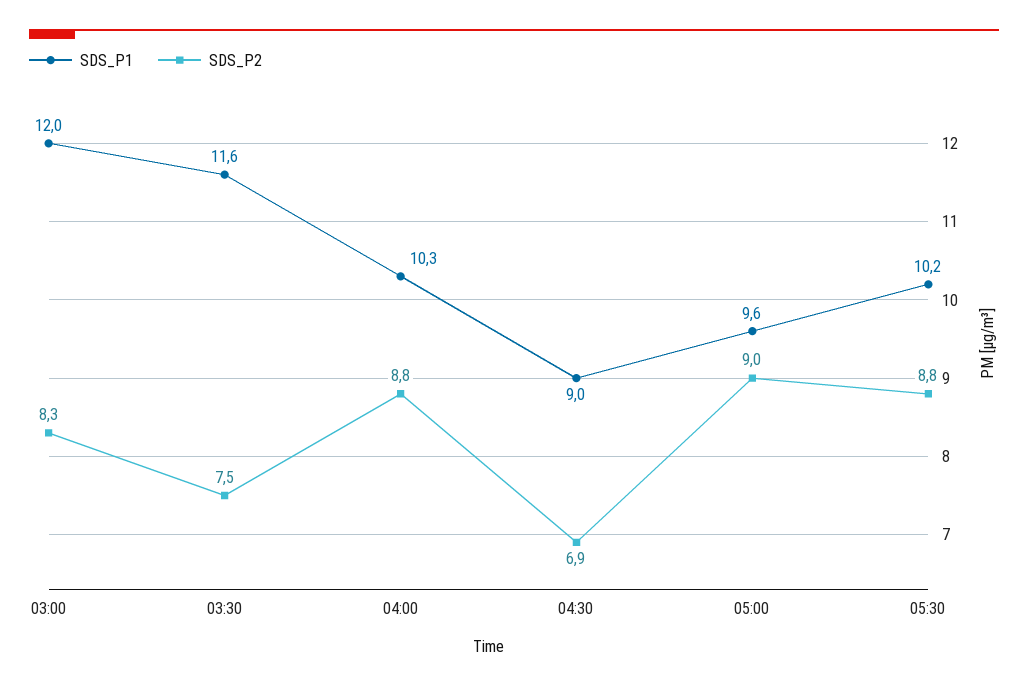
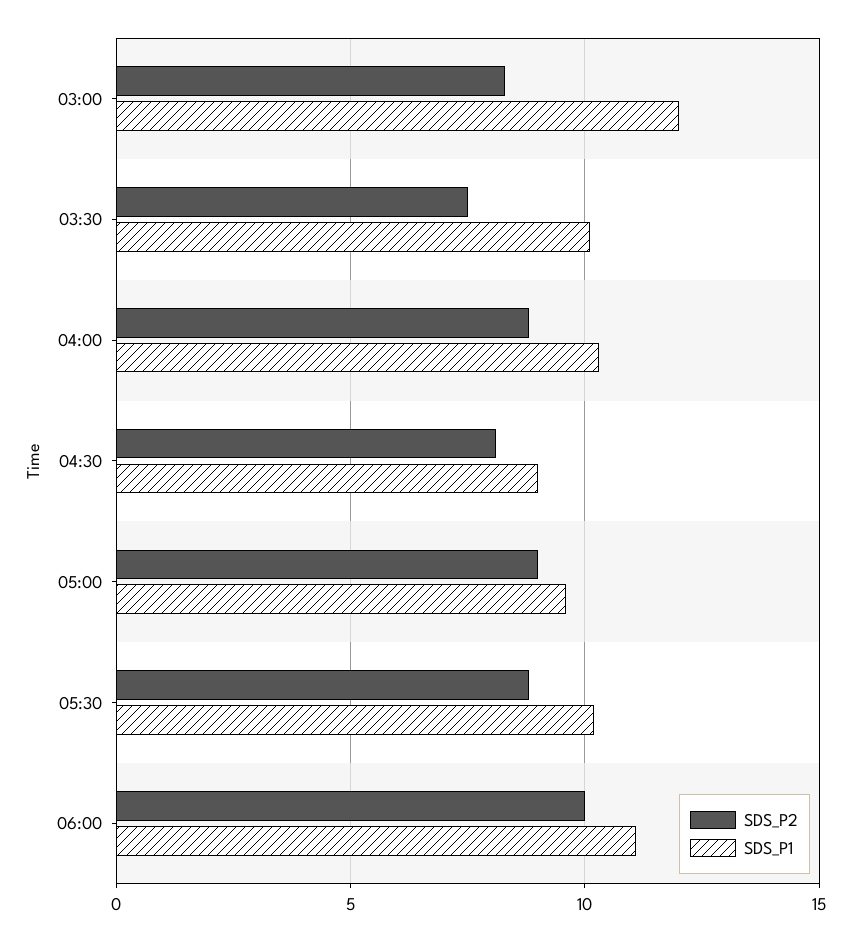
SDS_P1, 03:30: 11.6 -> 10
SDS_P2, 04:30: 6.9 -> 8
SDS_P2, 06:00: none -> 10
SDS_P1, 06:00: none -> 11

